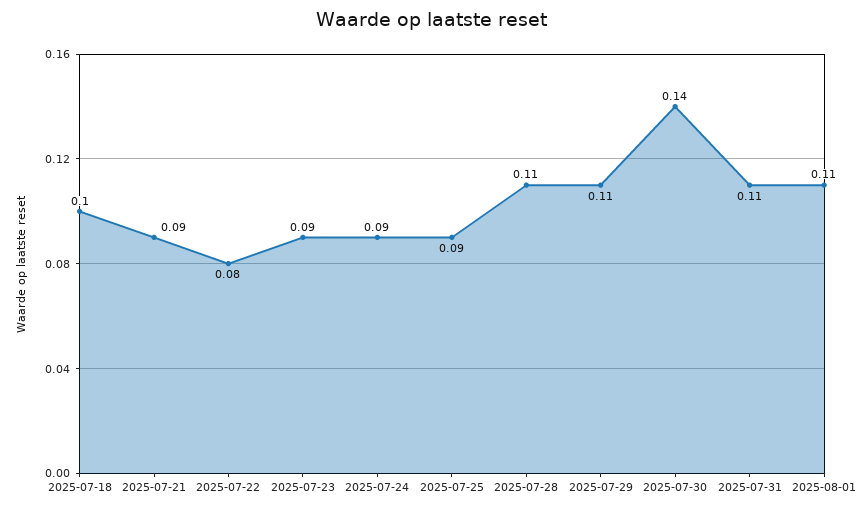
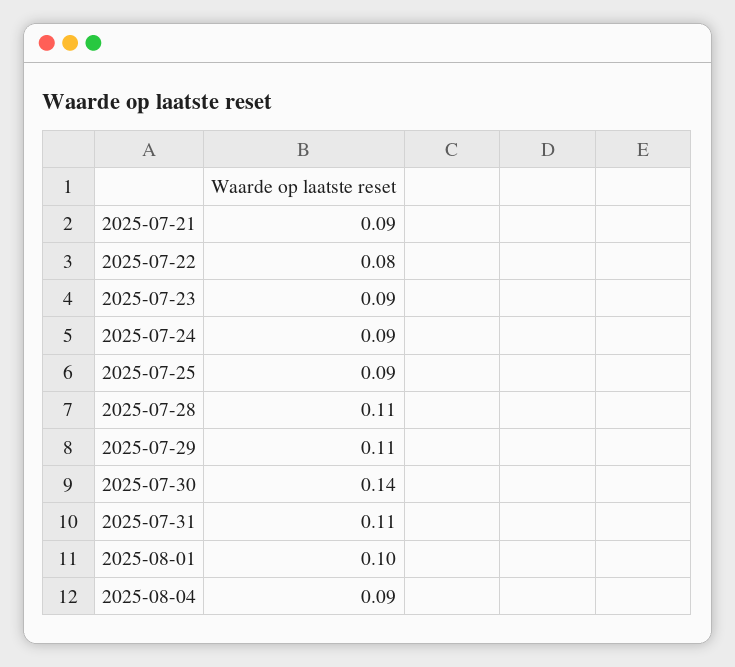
2025-07-18: 0.1 -> none
2025-08-01: 0.11 -> 0.1
2025-08-04: none -> 0.09

